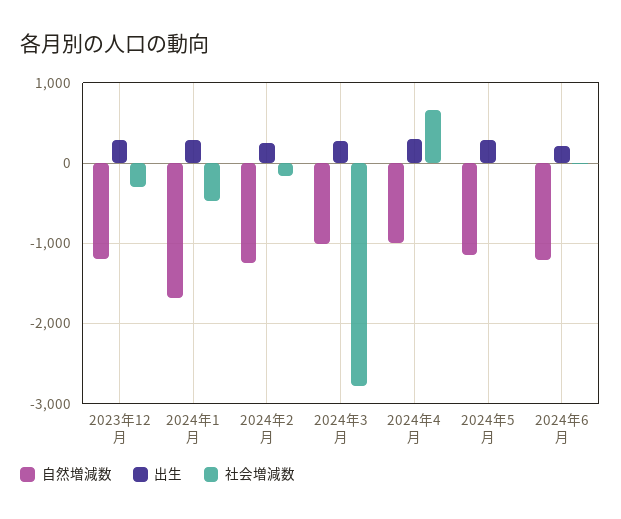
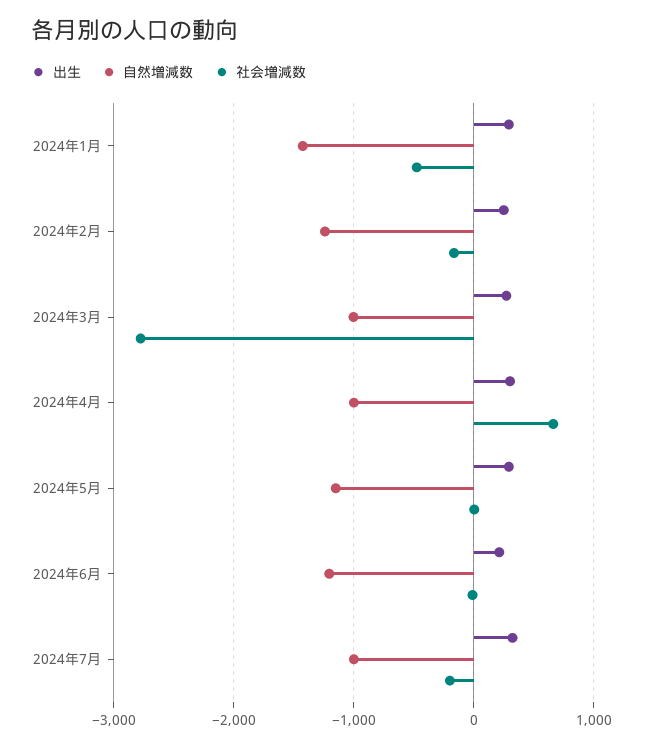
自然増減数, 2023年12月: -1200 -> none
出生, 2023年12月: 300 -> none
社会増減数, 2023年12月: -300 -> none
自然増減数, 2024年1月: -1700 -> -1400
出生, 2024年7月: none -> 300
自然増減数, 2024年7月: none -> -1000
社会増減数, 2024年7月: none -> -200

